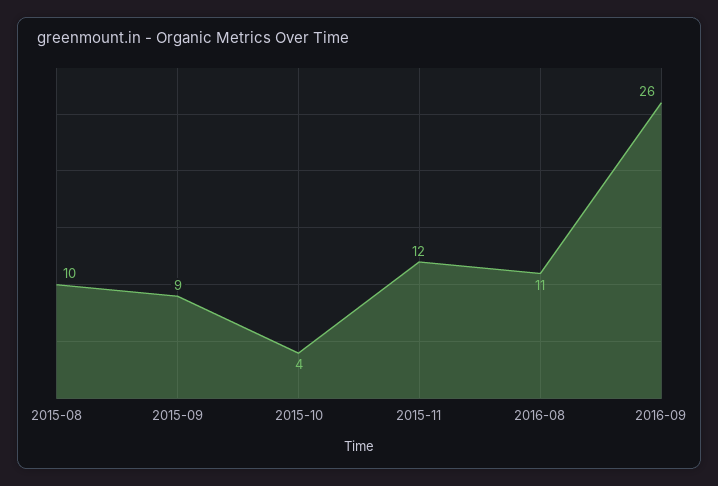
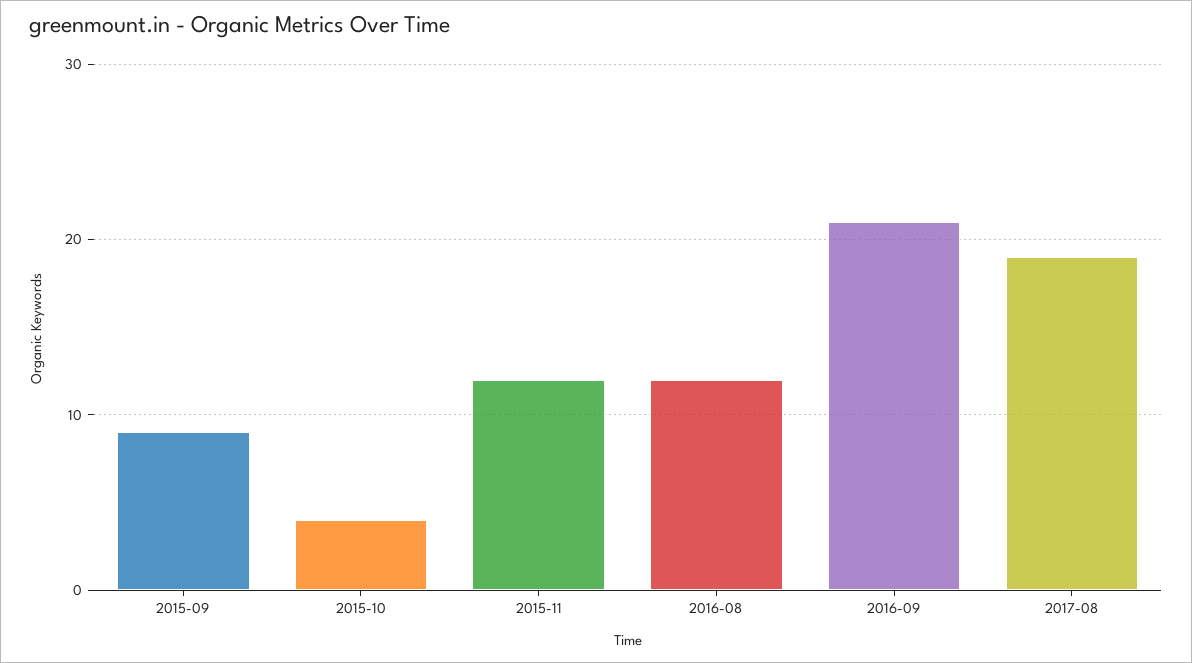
2015-08: 10 -> none
2016-08: 11 -> 12
2016-09: 26 -> 21
2017-08: none -> 19

